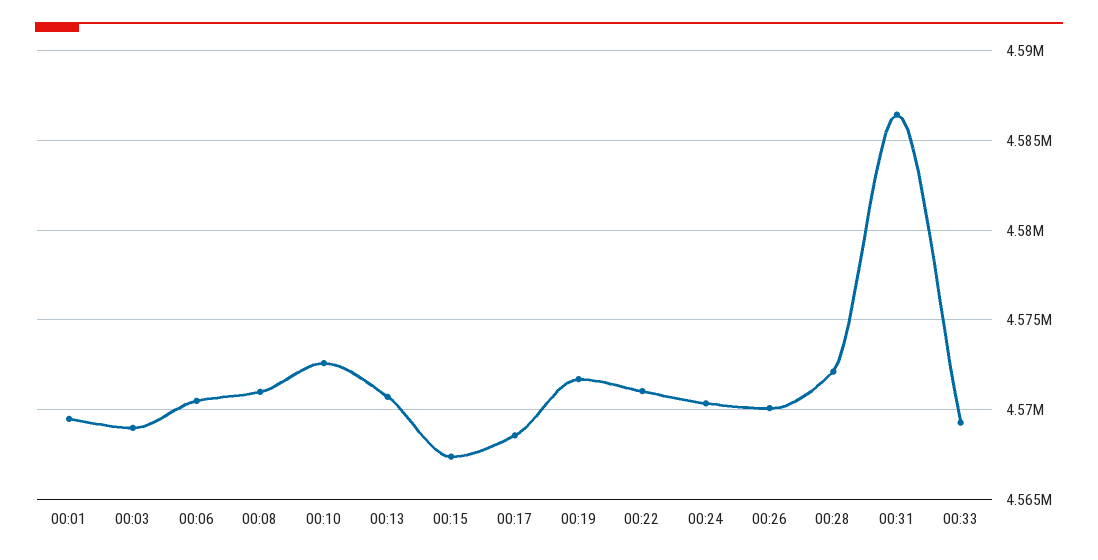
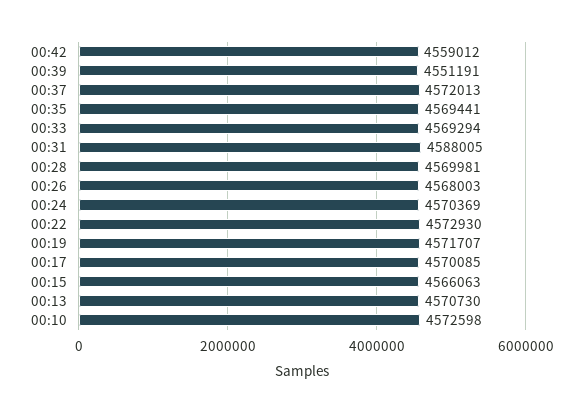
00:01: 4569500 -> none
00:03: 4569000 -> none
00:06: 4570500 -> none
00:08: 4571000 -> none
00:15: 4567500 -> 4566063
00:17: 4568500 -> 4570085
00:22: 4571000 -> 4572930
00:26: 4570000 -> 4568003
00:28: 4572000 -> 4569981
00:31: 4586500 -> 4588005
00:42: none -> 4559012
00:39: none -> 4551191
00:37: none -> 4572013
00:35: none -> 4569441

